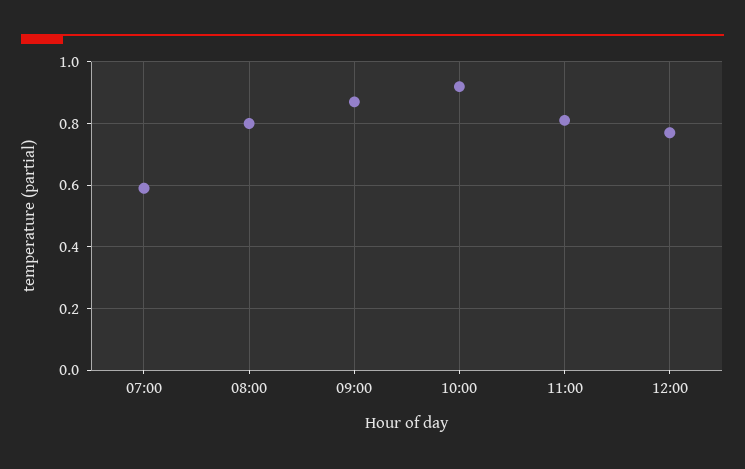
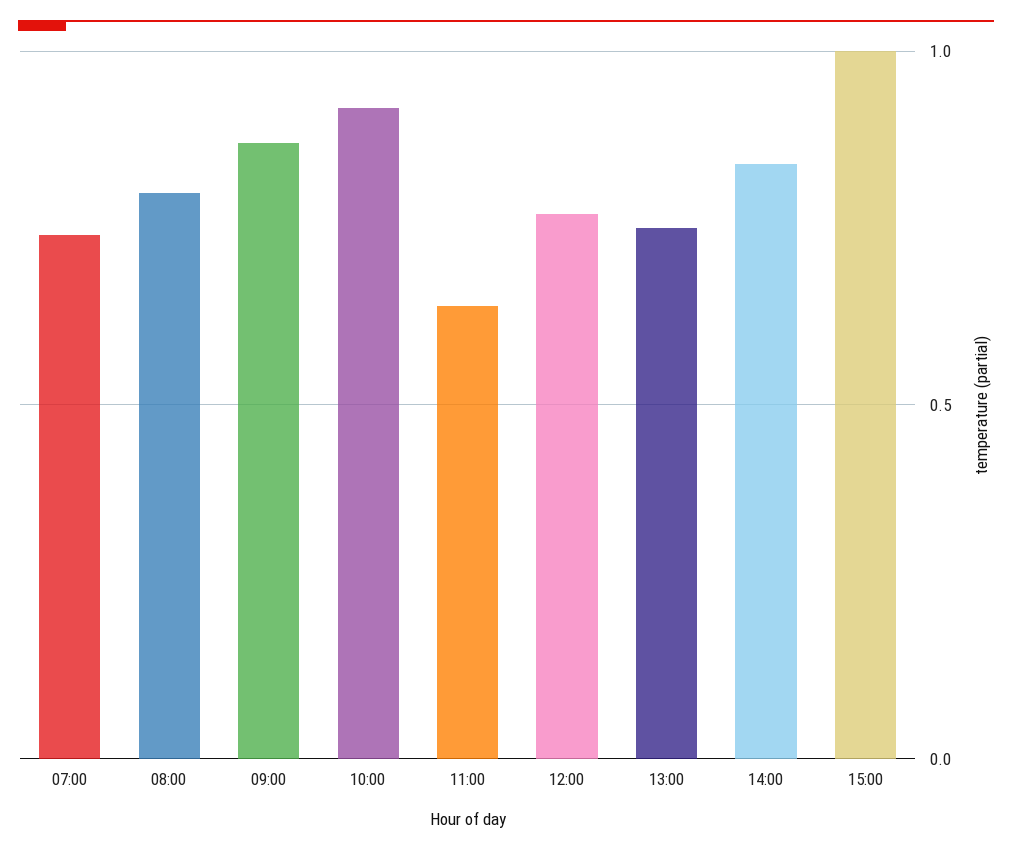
07:00: 0.6 -> 0.75
11:00: 0.8 -> 0.65
13:00: none -> 0.75
14:00: none -> 0.85
15:00: none -> 1

